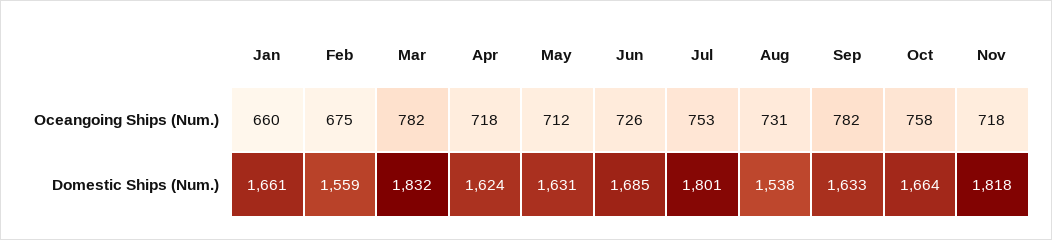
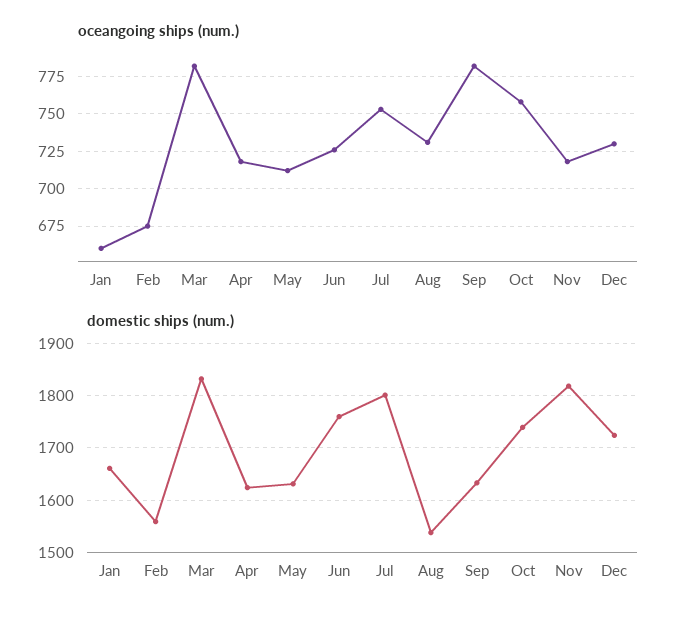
Domestic Ships (Num.), Jun: 1685 -> 1760
Domestic Ships (Num.), Oct: 1664 -> 1740
Oceangoing Ships (Num.), Dec: none -> 730
Domestic Ships (Num.), Dec: none -> 1720

